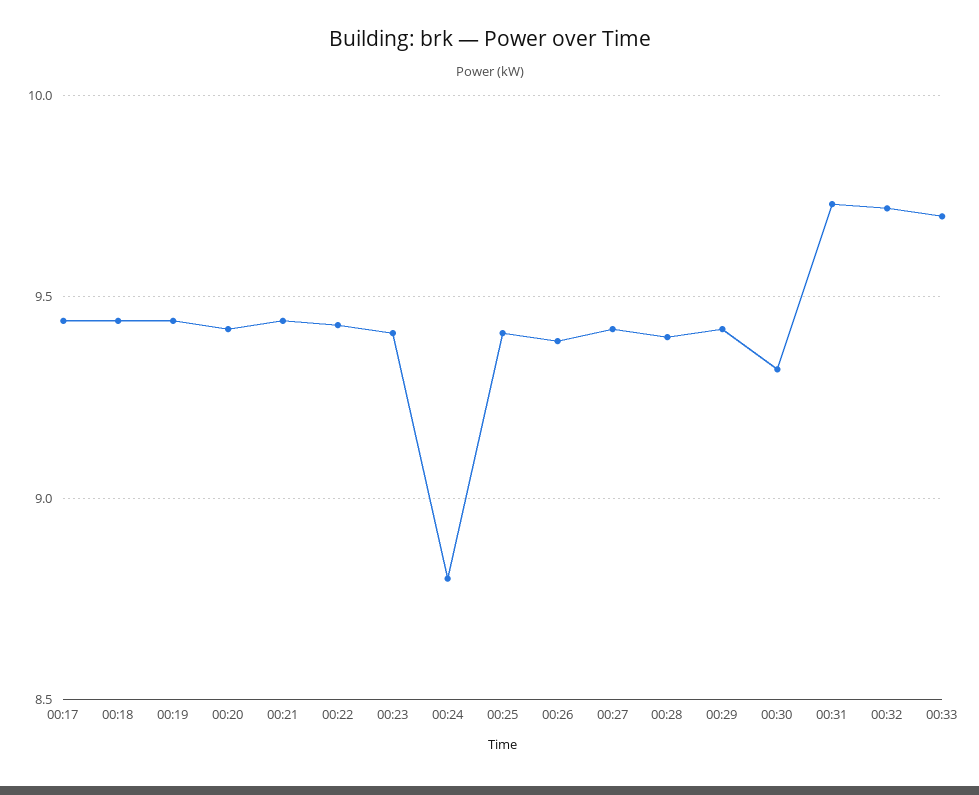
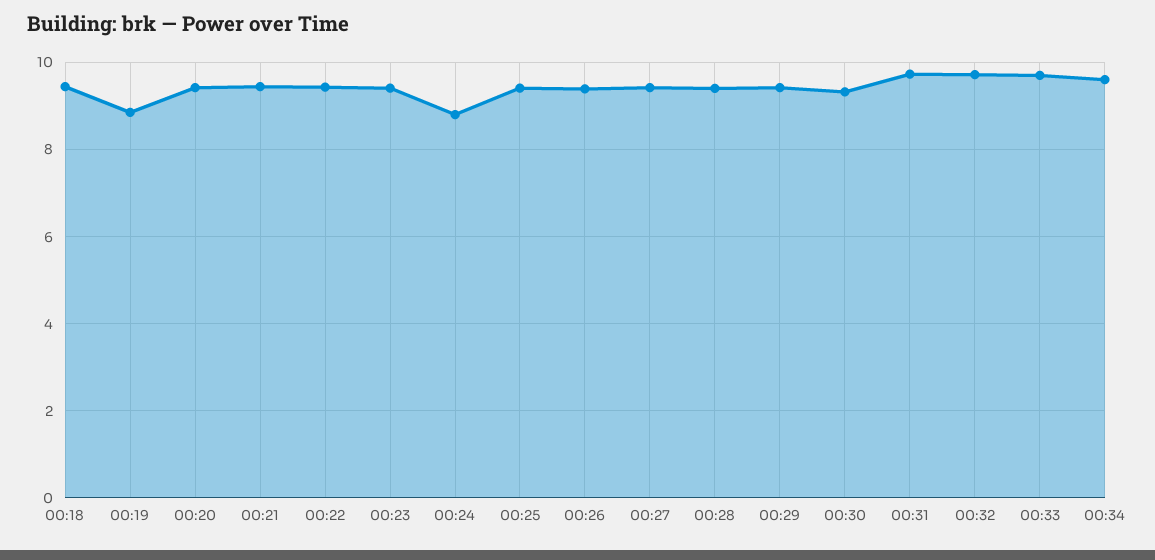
00:17: 9.45 -> none
00:19: 9.45 -> 8.8
00:34: none -> 9.6

